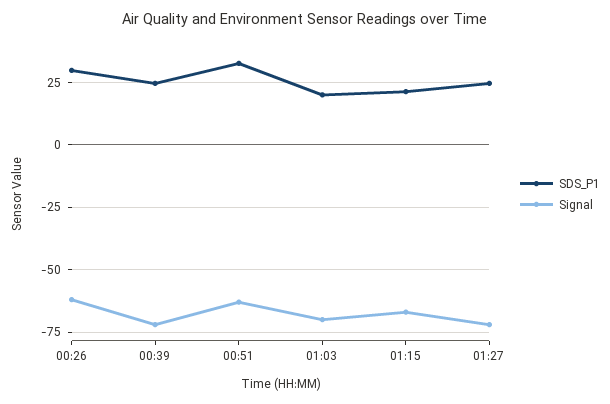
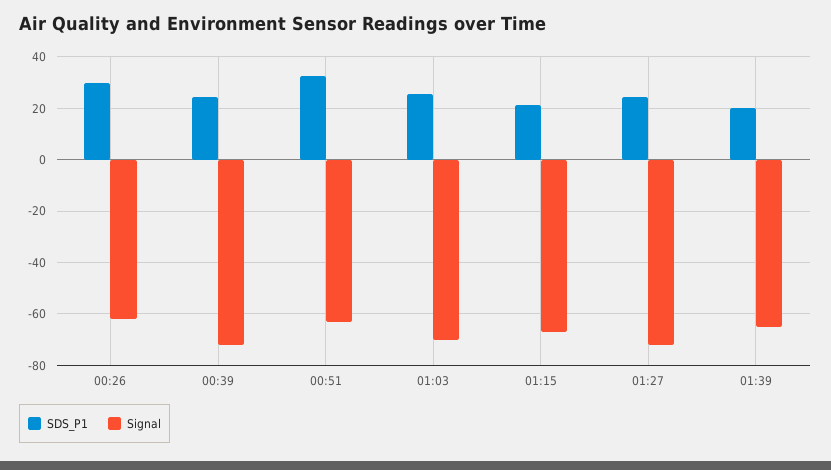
SDS_P1, 01:03: 20 -> 25
SDS_P1, 01:39: none -> 20
Signal, 01:39: none -> -65

